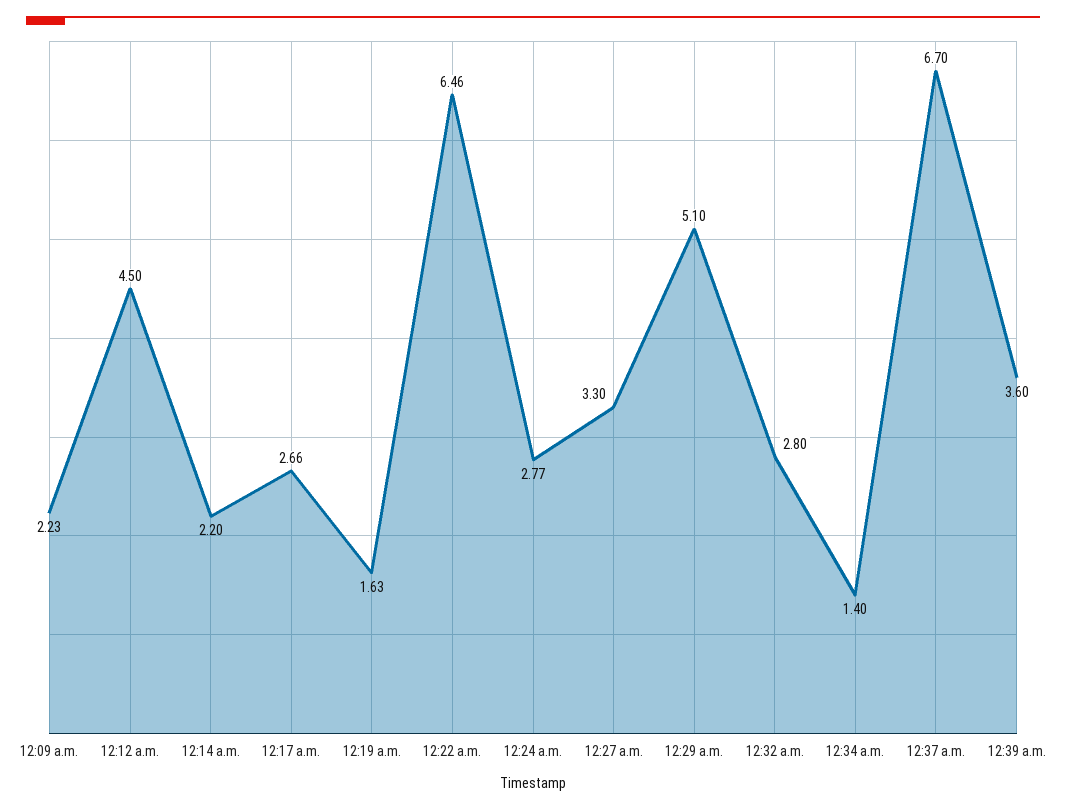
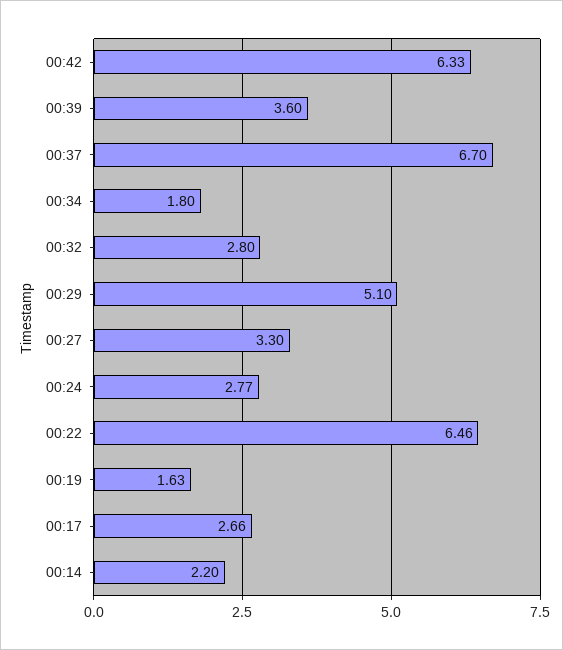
12:09 a.m.: 2.23 -> none
12:12 a.m.: 4.5 -> none
12:34 a.m.: 1.4 -> 1.8
00:42: none -> 6.33

